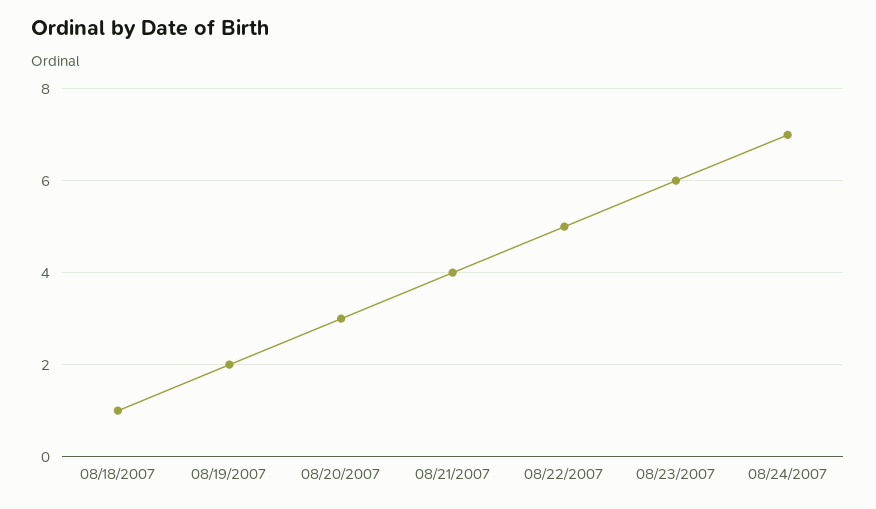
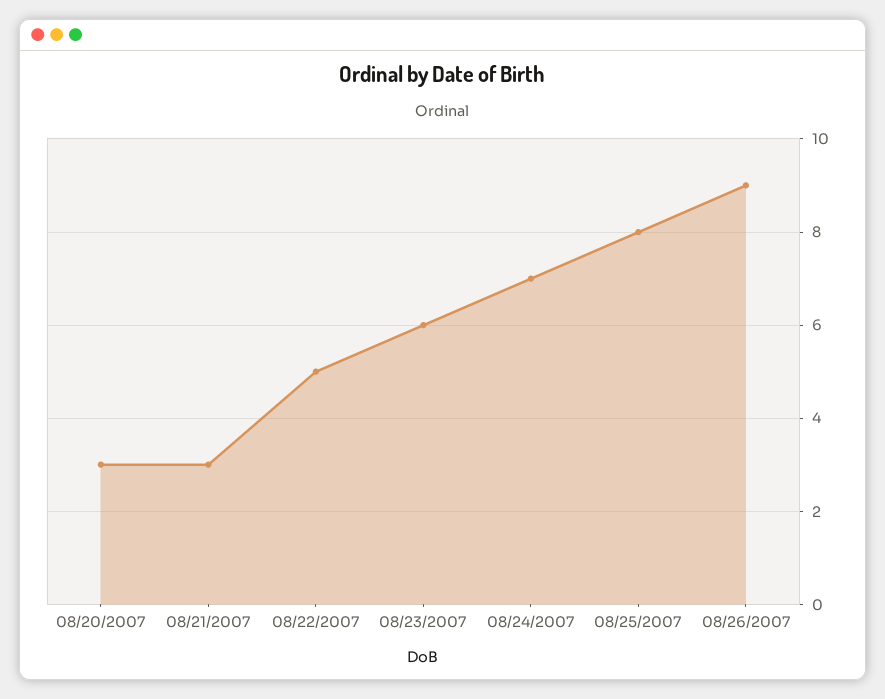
08/18/2007: 1 -> none
08/19/2007: 2 -> none
08/21/2007: 4 -> 3
08/25/2007: none -> 8
08/26/2007: none -> 9

